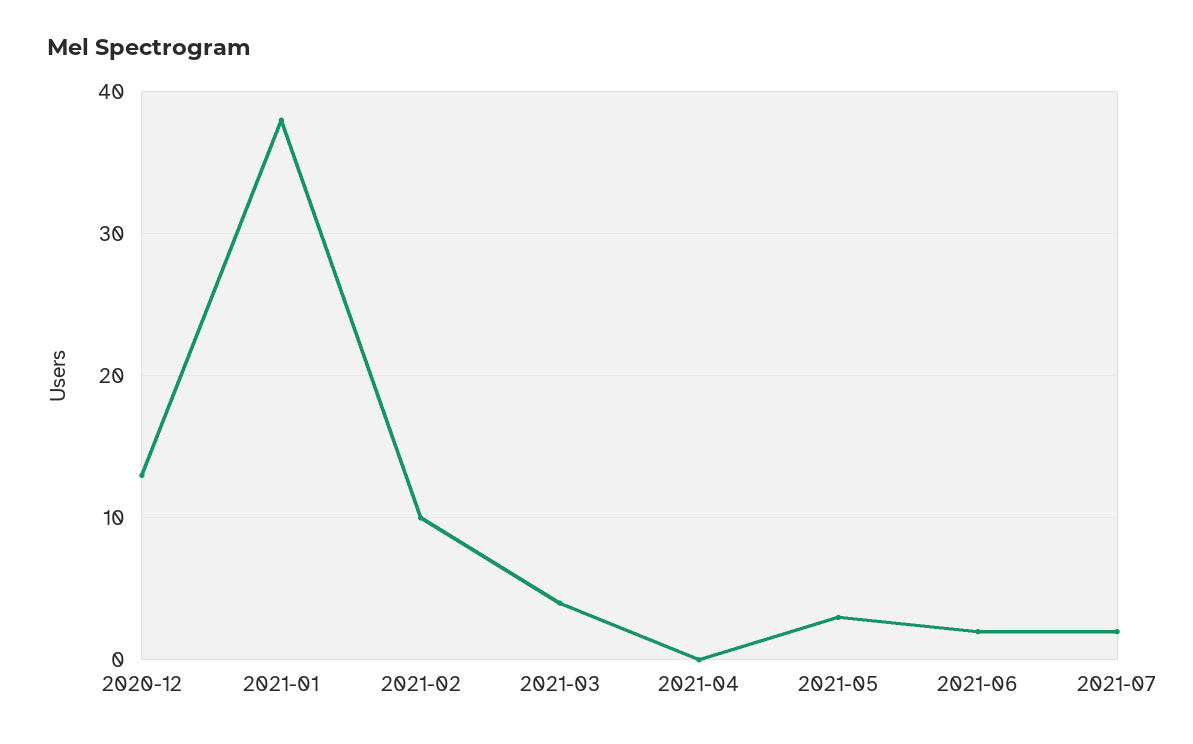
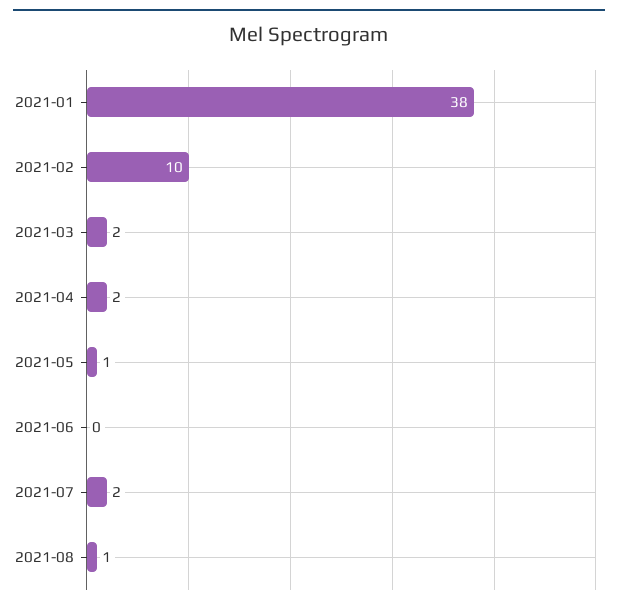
2020-12: 13 -> none
2021-03: 4 -> 2
2021-04: 0 -> 2
2021-05: 3 -> 1
2021-06: 2 -> 0
2021-08: none -> 1

